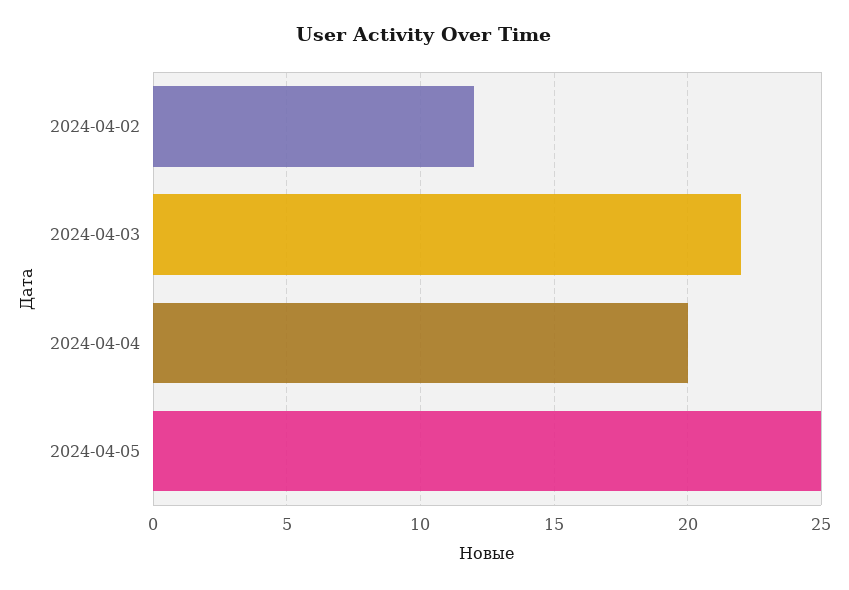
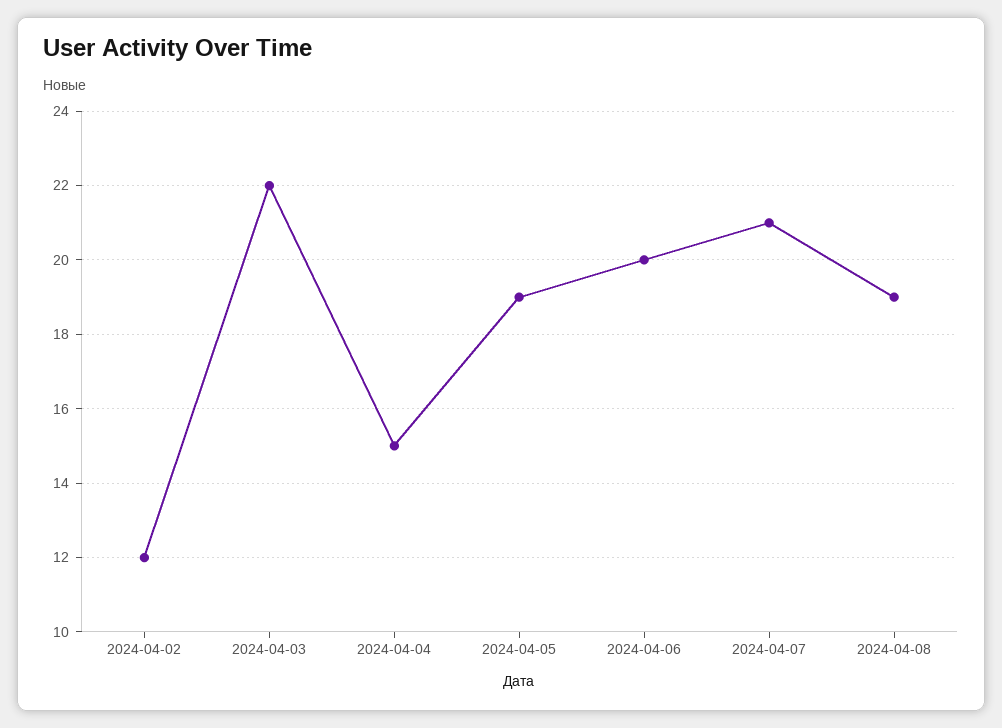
2024-04-04: 20 -> 15
2024-04-05: 25 -> 19
2024-04-06: none -> 20
2024-04-07: none -> 21
2024-04-08: none -> 19

